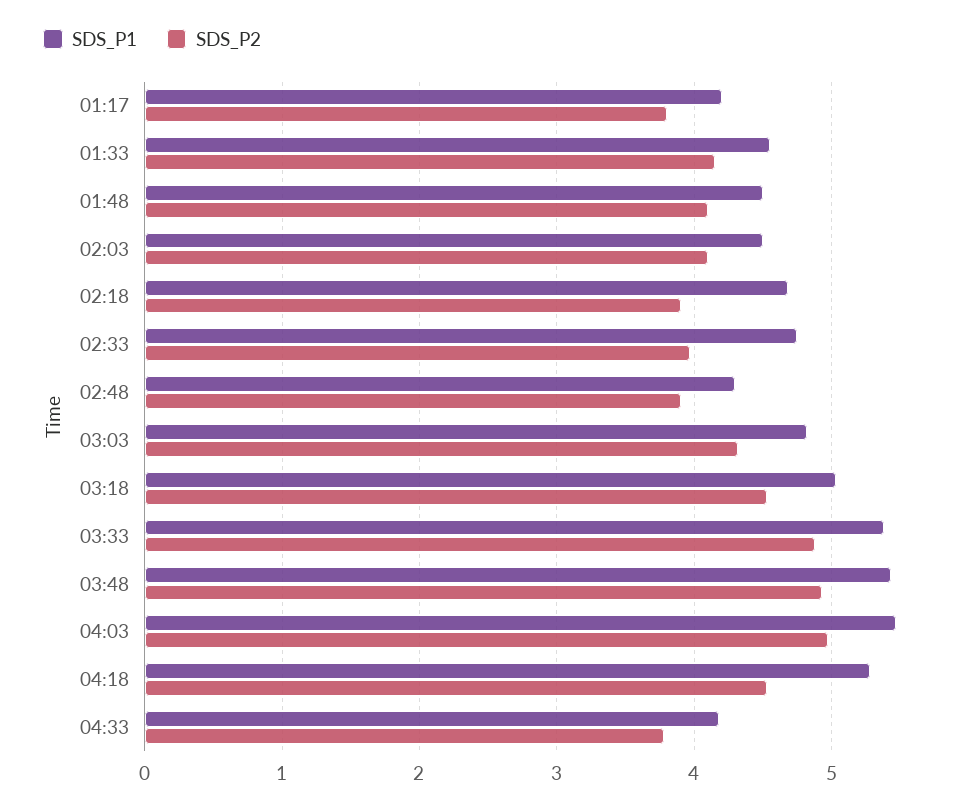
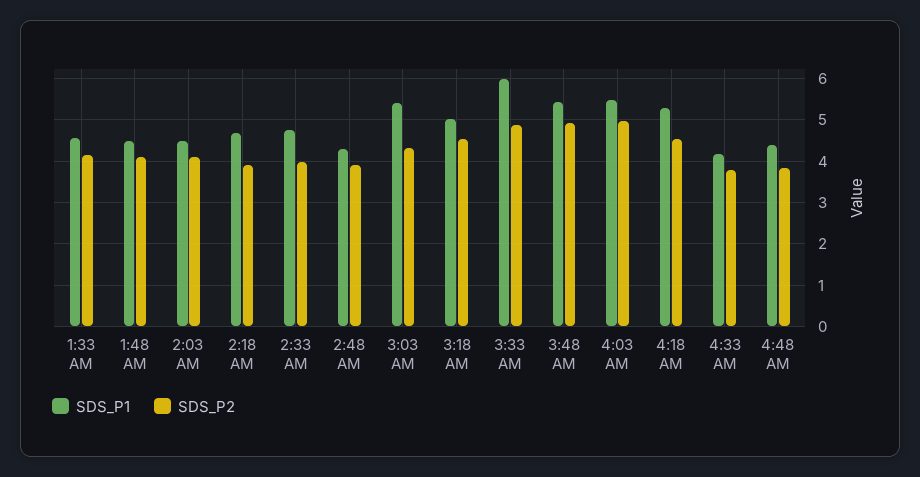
SDS_P1, 01:17: 4.2 -> none
SDS_P2, 01:17: 3.8 -> none
SDS_P1, 03:03: 4.8 -> 5.4
SDS_P1, 03:33: 5.4 -> 6
SDS_P1, 4:48 AM: none -> 4.4
SDS_P2, 4:48 AM: none -> 3.8

